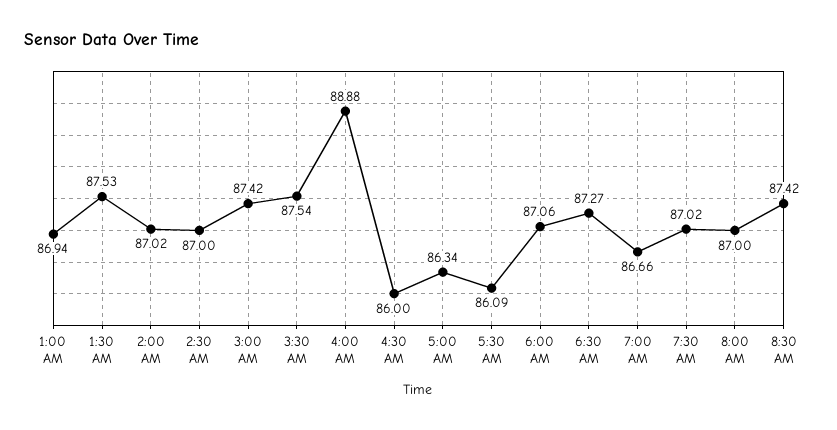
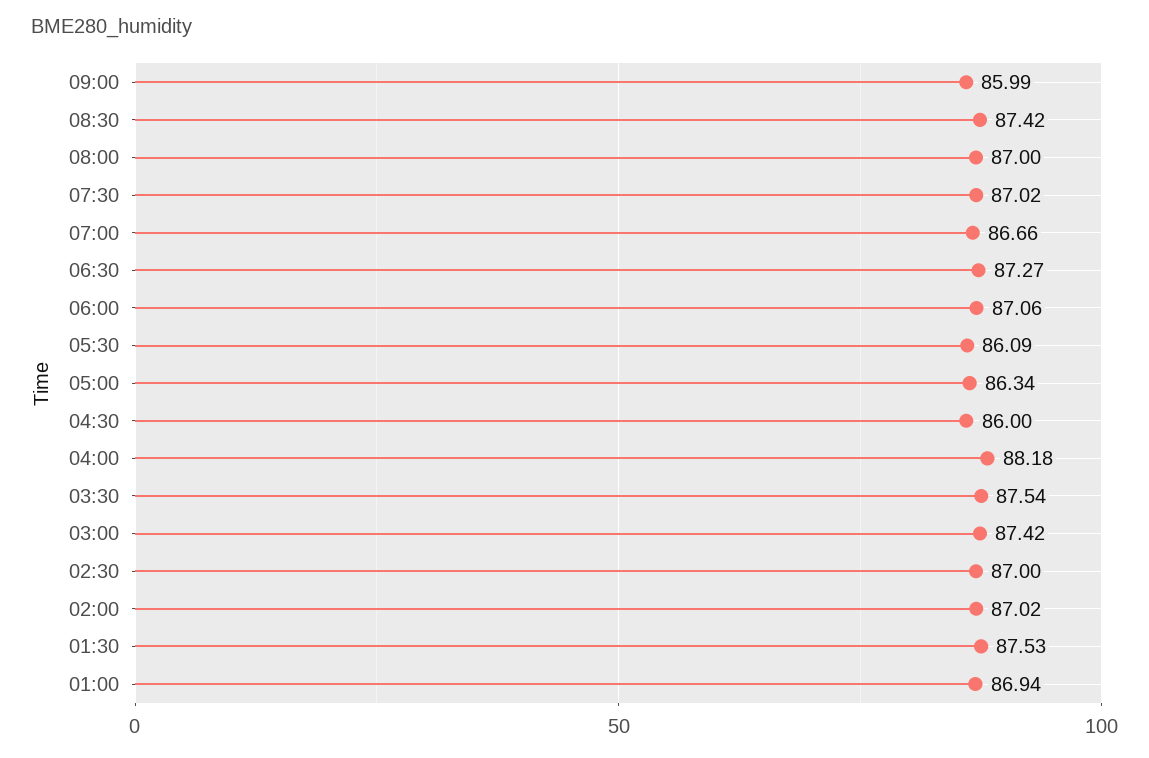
4:00 AM: 88.88 -> 88.18
09:00: none -> 85.99

